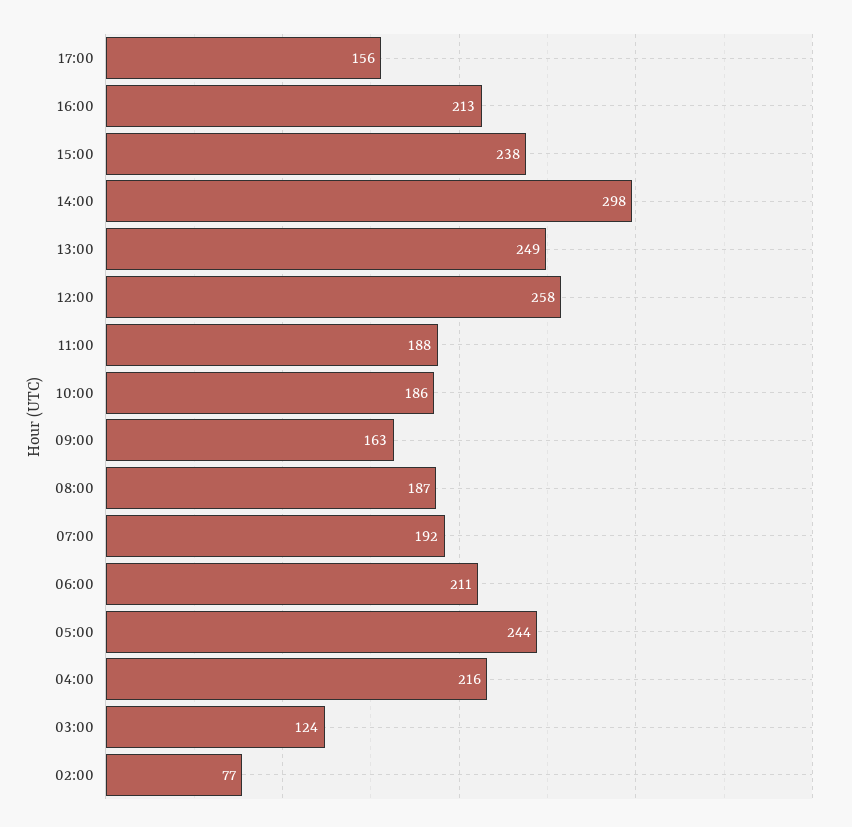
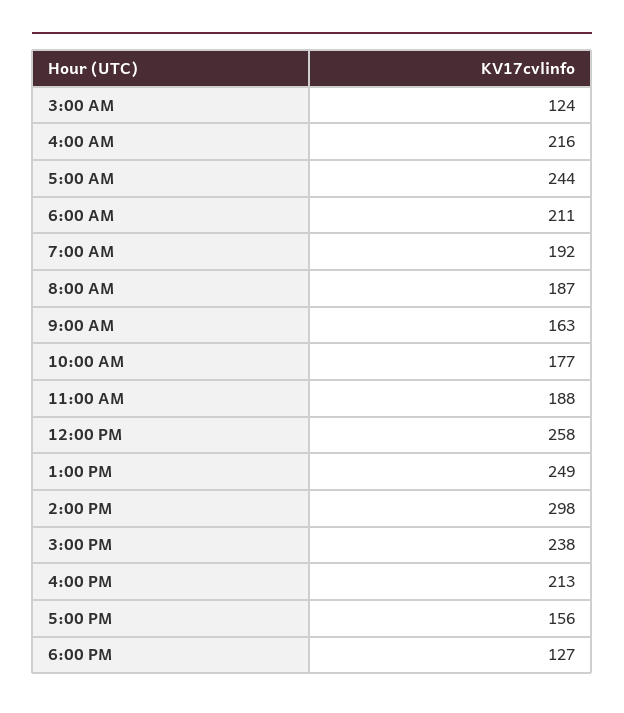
10:00: 186 -> 177
02:00: 77 -> none
6:00 PM: none -> 127

